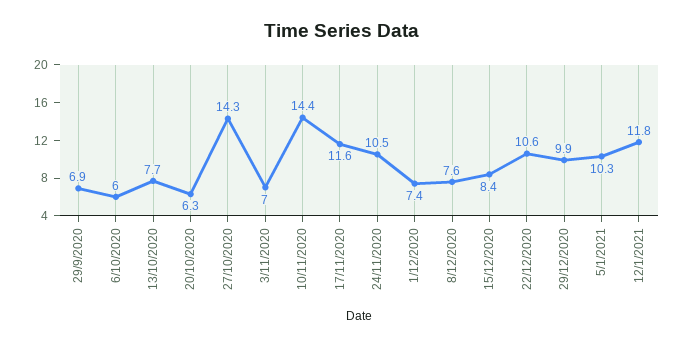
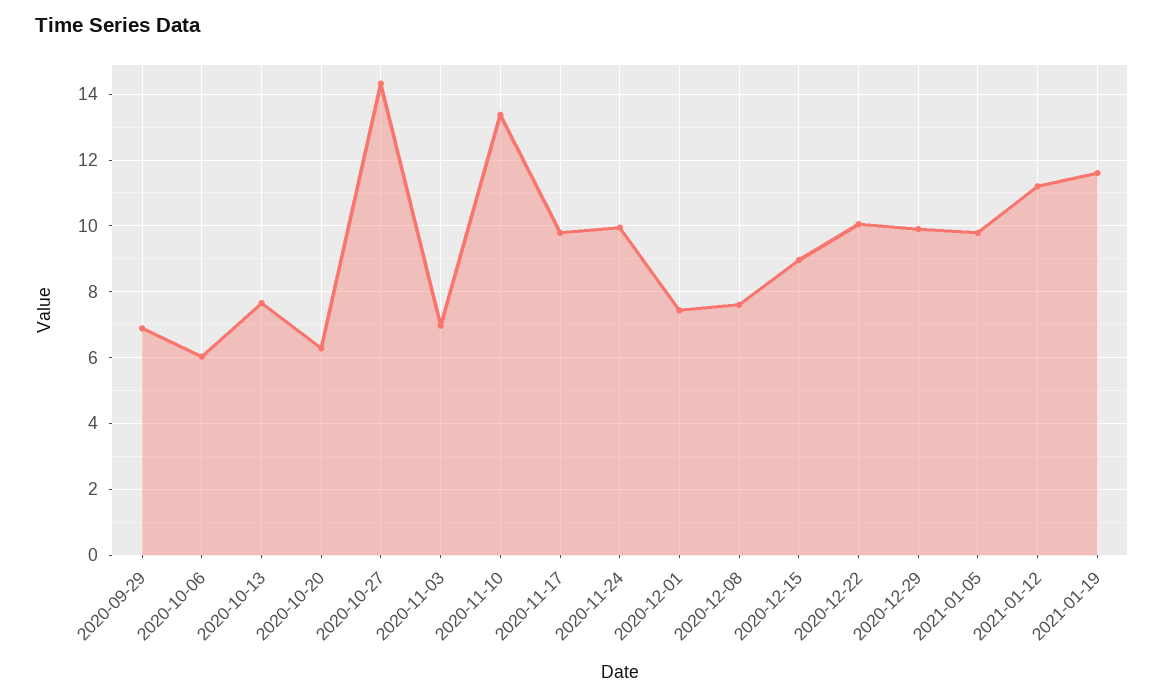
10/11/2020: 14.4 -> 13.4
17/11/2020: 11.6 -> 9.8
24/11/2020: 10.5 -> 10
15/12/2020: 8.4 -> 9
22/12/2020: 10.6 -> 10
5/1/2021: 10.3 -> 9.8
12/1/2021: 11.8 -> 11.2
2021-01-19: none -> 11.6

